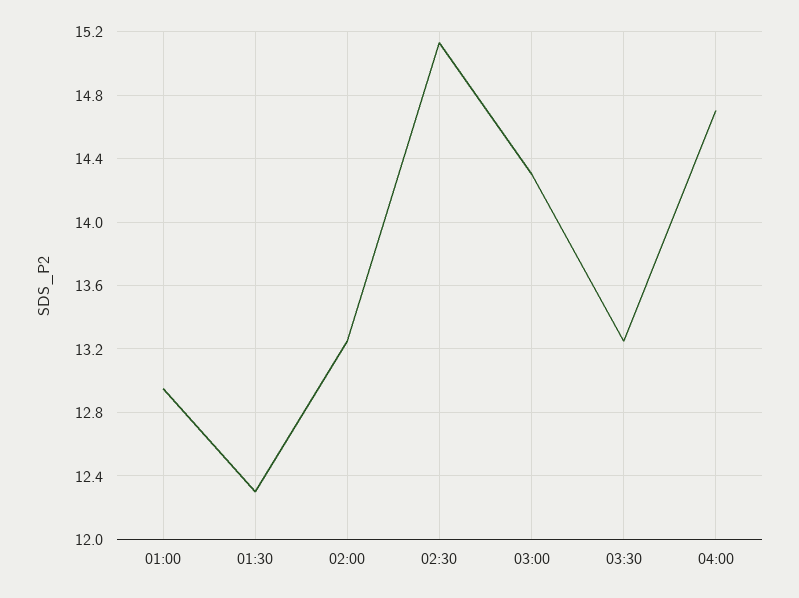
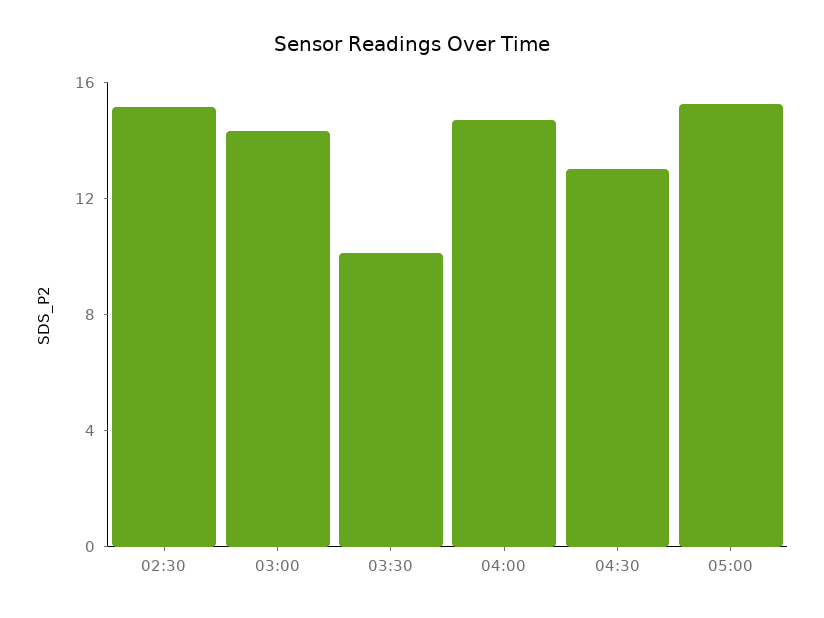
01:00: 12.95 -> none
01:30: 12.3 -> none
02:00: 13.25 -> none
03:30: 13.25 -> 10
04:30: none -> 13
05:00: none -> 15

